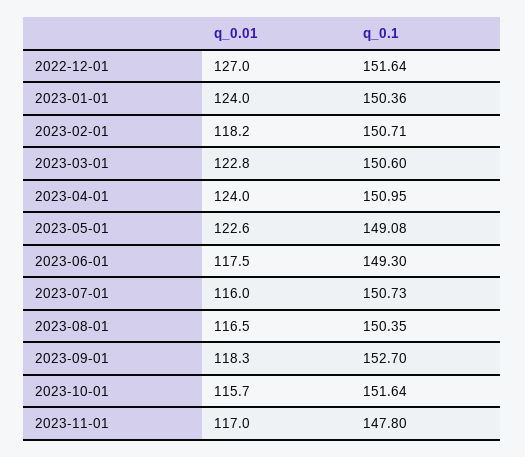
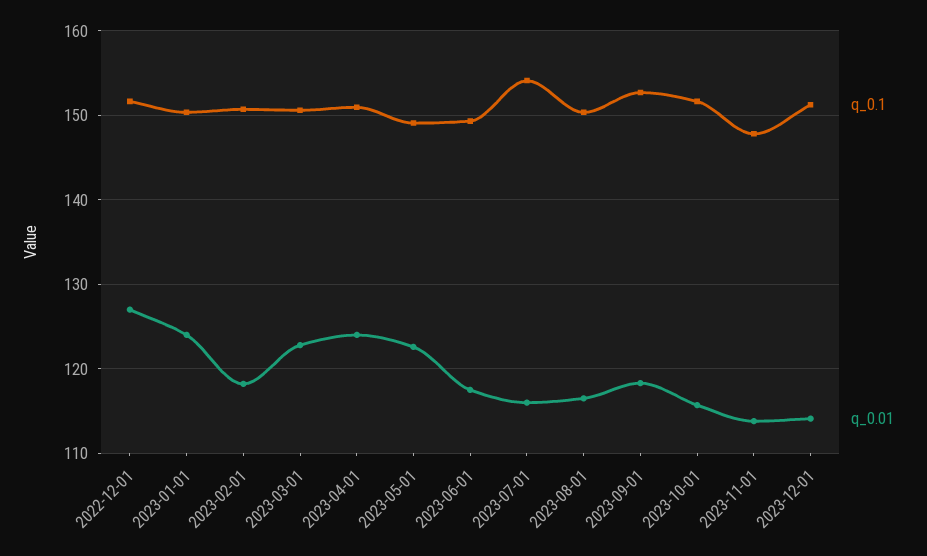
q_0.1, 2023-07-01: 150.73 -> 154
q_0.01, 2023-11-01: 117 -> 114
q_0.1, 2023-12-01: none -> 151
q_0.01, 2023-12-01: none -> 114

